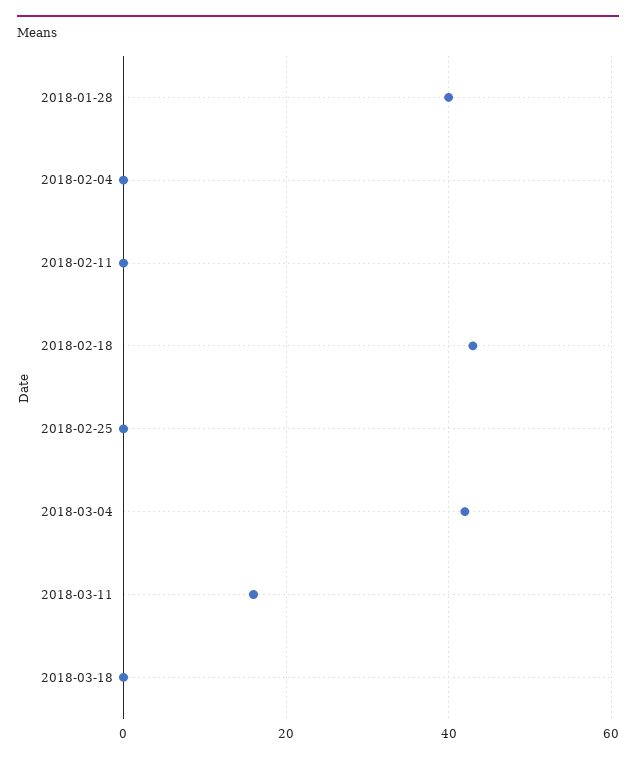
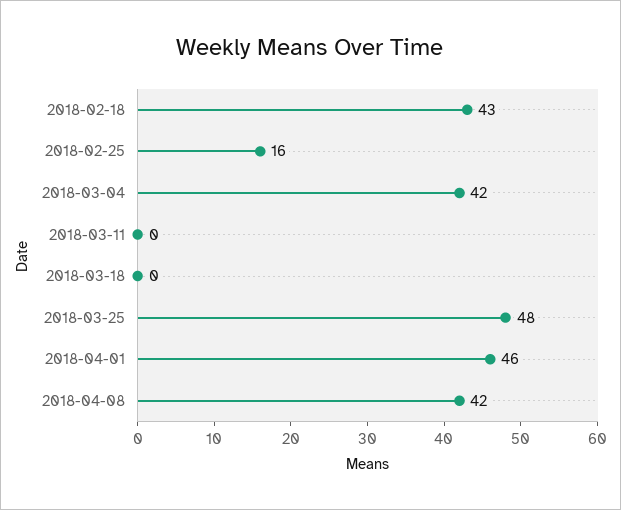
2018-01-28: 40 -> none
2018-02-04: 0 -> none
2018-02-11: 0 -> none
2018-02-25: 0 -> 16
2018-03-11: 15 -> 0
2018-03-25: none -> 48
2018-04-01: none -> 46
2018-04-08: none -> 42

